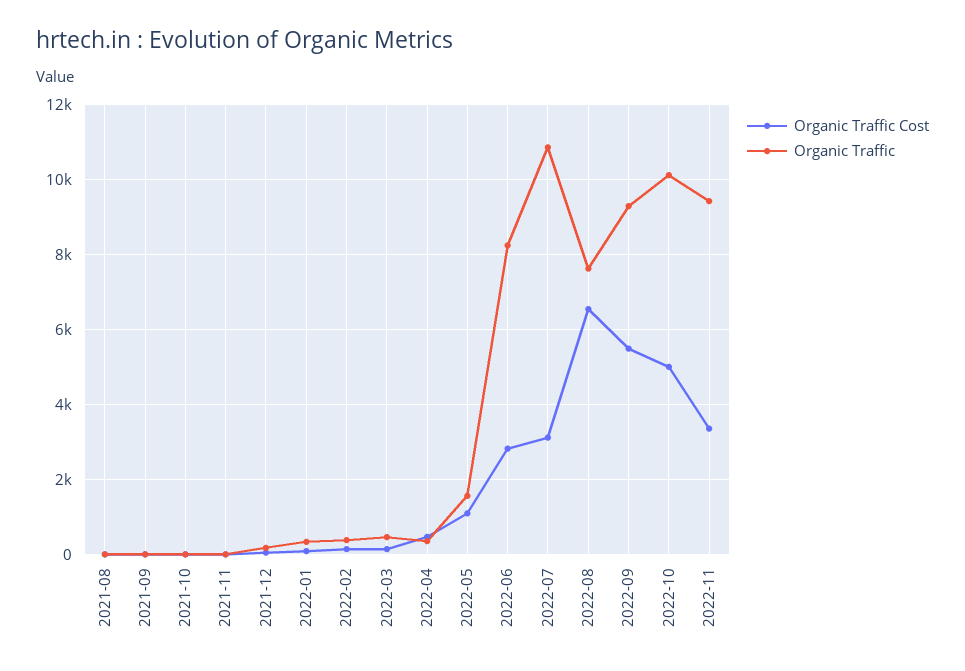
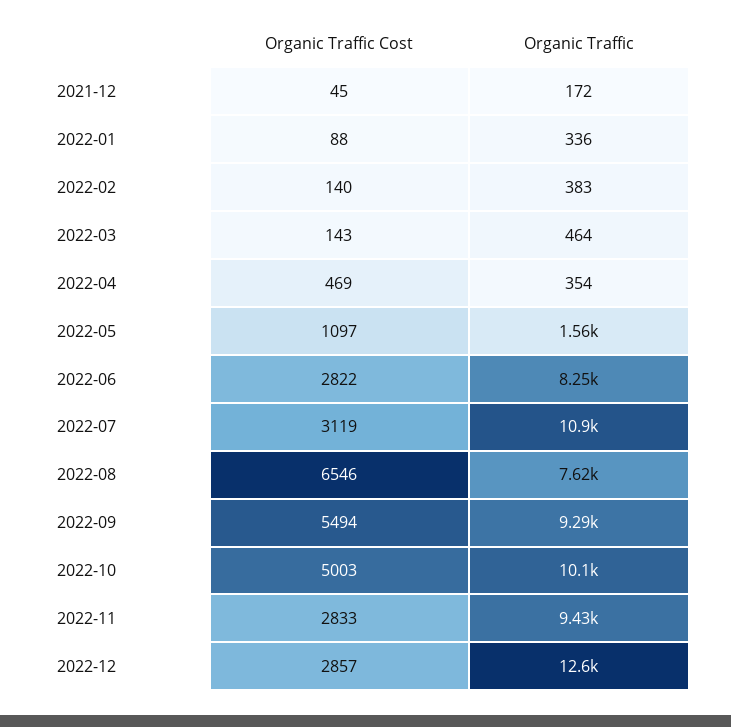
Organic Traffic Cost, 2021-08: 0 -> none
Organic Traffic, 2021-08: 0 -> none
Organic Traffic Cost, 2021-09: 0 -> none
Organic Traffic, 2021-09: 0 -> none
Organic Traffic Cost, 2021-10: 0 -> none
Organic Traffic, 2021-10: 0 -> none
Organic Traffic Cost, 2021-11: 0 -> none
Organic Traffic, 2021-11: 0 -> none
Organic Traffic Cost, 2022-11: 3400 -> 2833
Organic Traffic Cost, 2022-12: none -> 2857
Organic Traffic, 2022-12: none -> 12600

